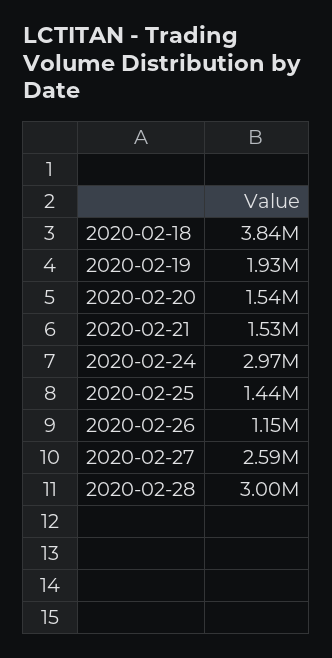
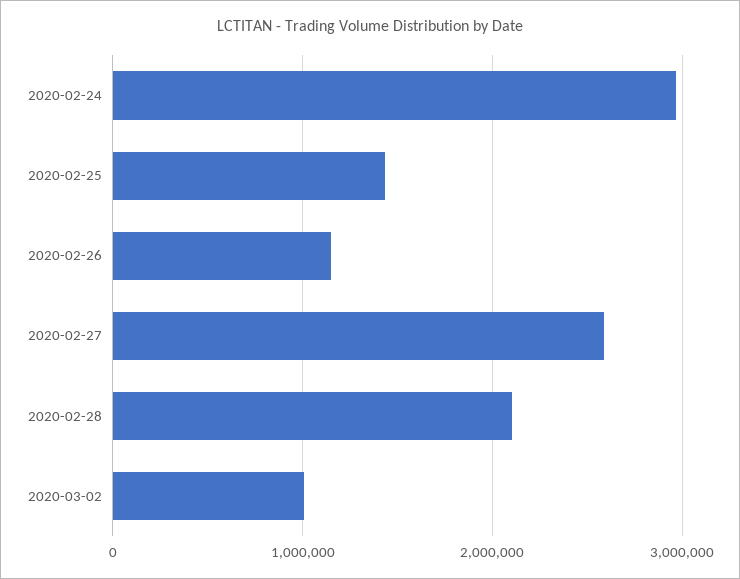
2020-02-18: 3840000 -> none
2020-02-19: 1930000 -> none
2020-02-20: 1540000 -> none
2020-02-21: 1530000 -> none
2020-02-28: 3000000 -> 2100000
2020-03-02: none -> 1000000

